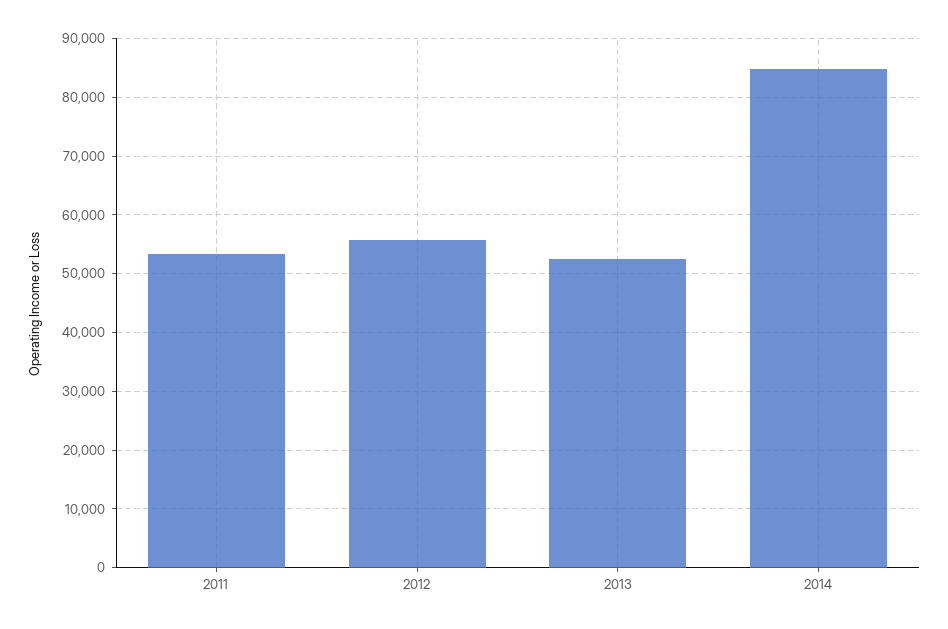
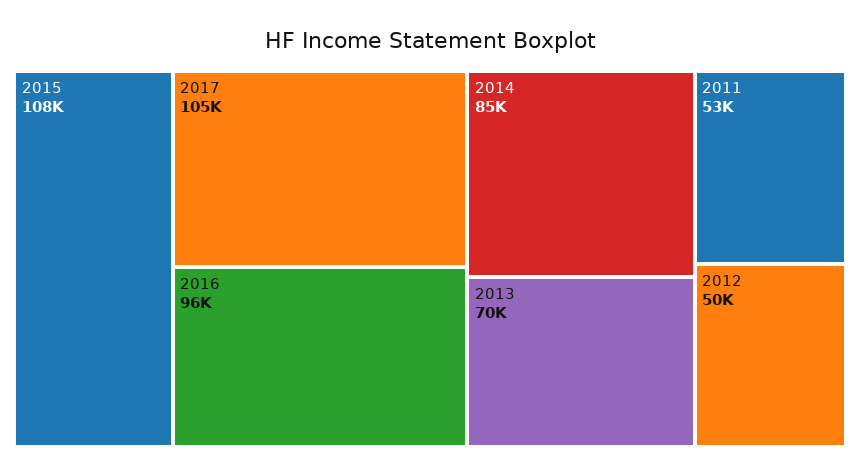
2012: 56000 -> 50000
2013: 52000 -> 70000
2015: none -> 108000
2017: none -> 105000
2016: none -> 96000

